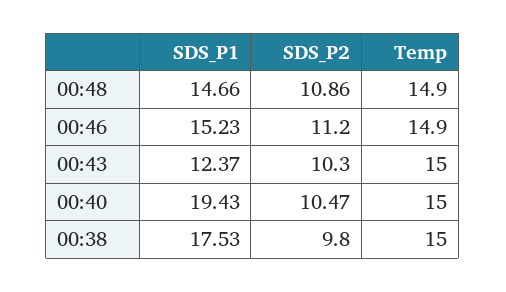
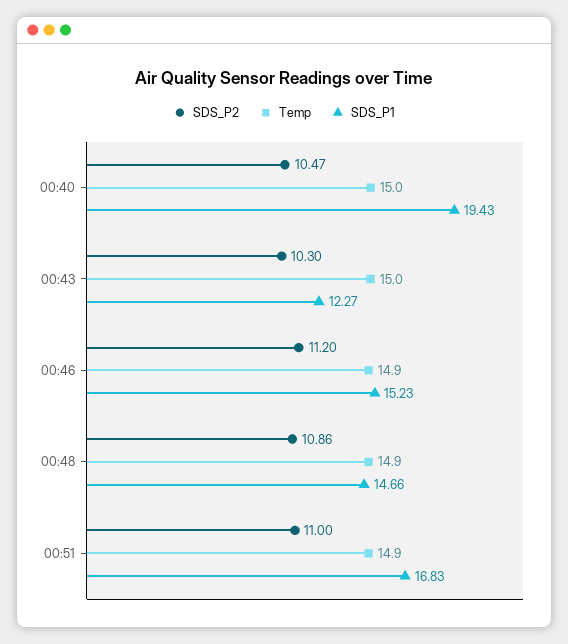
SDS_P1, 00:43: 12.37 -> 12.27
SDS_P1, 00:38: 17.53 -> none
SDS_P2, 00:38: 9.8 -> none
Temp, 00:38: 15 -> none
SDS_P2, 00:51: none -> 11
Temp, 00:51: none -> 14.9
SDS_P1, 00:51: none -> 16.83

